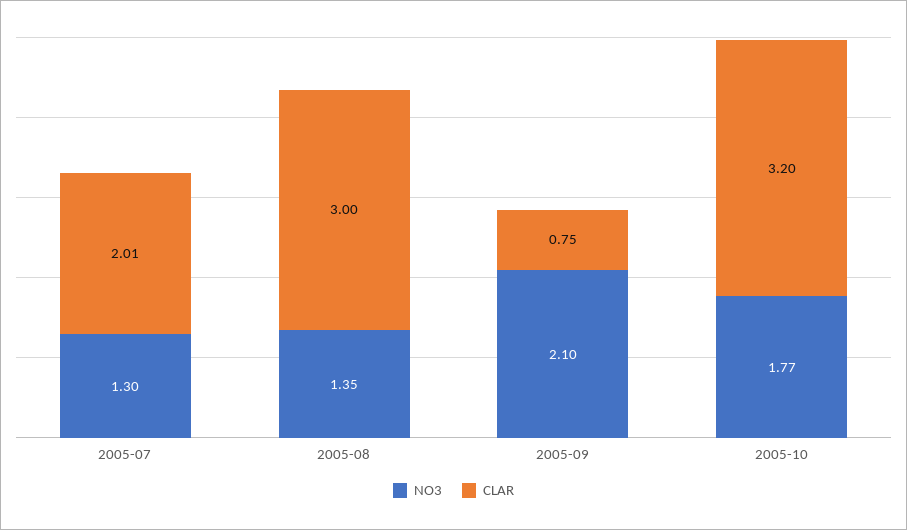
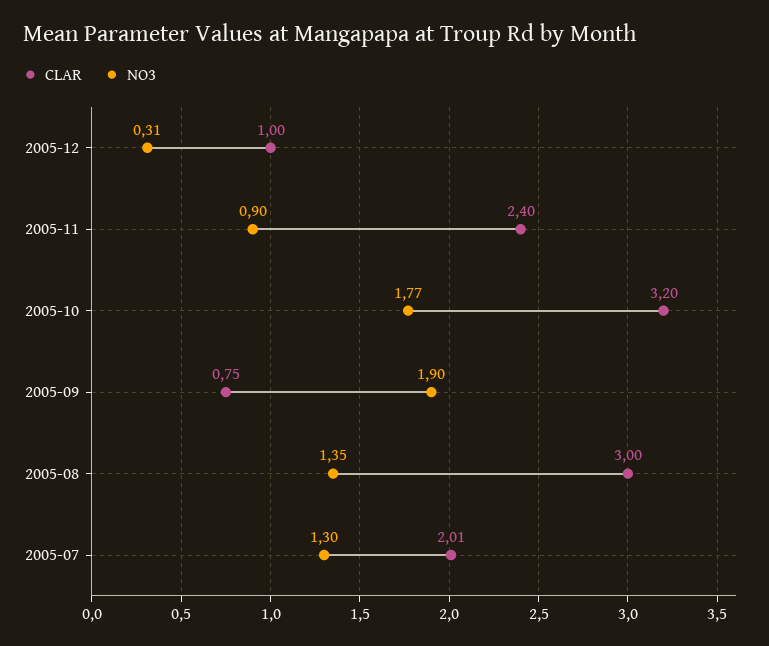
NO3, 2005-09: 2.1 -> 1.9
CLAR, 2005-12: none -> 1
NO3, 2005-12: none -> 0.31
CLAR, 2005-11: none -> 2.4
NO3, 2005-11: none -> 0.9

